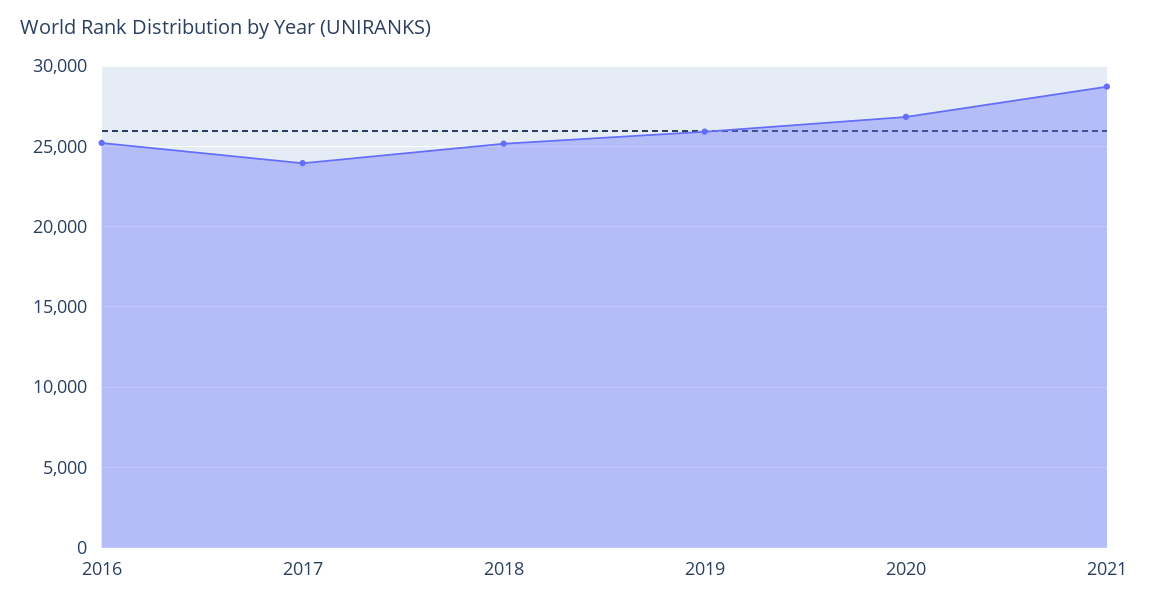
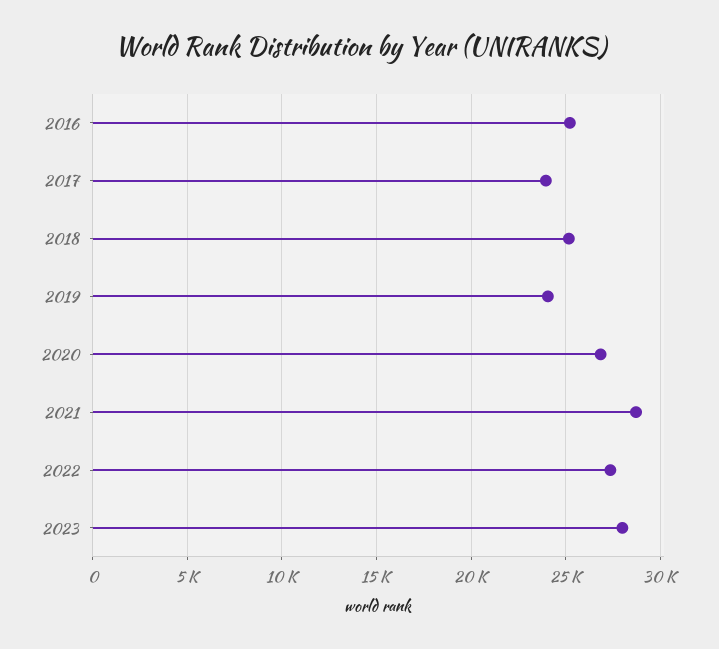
2019: 26000 -> 24000
2022: none -> 27500
2023: none -> 28000

